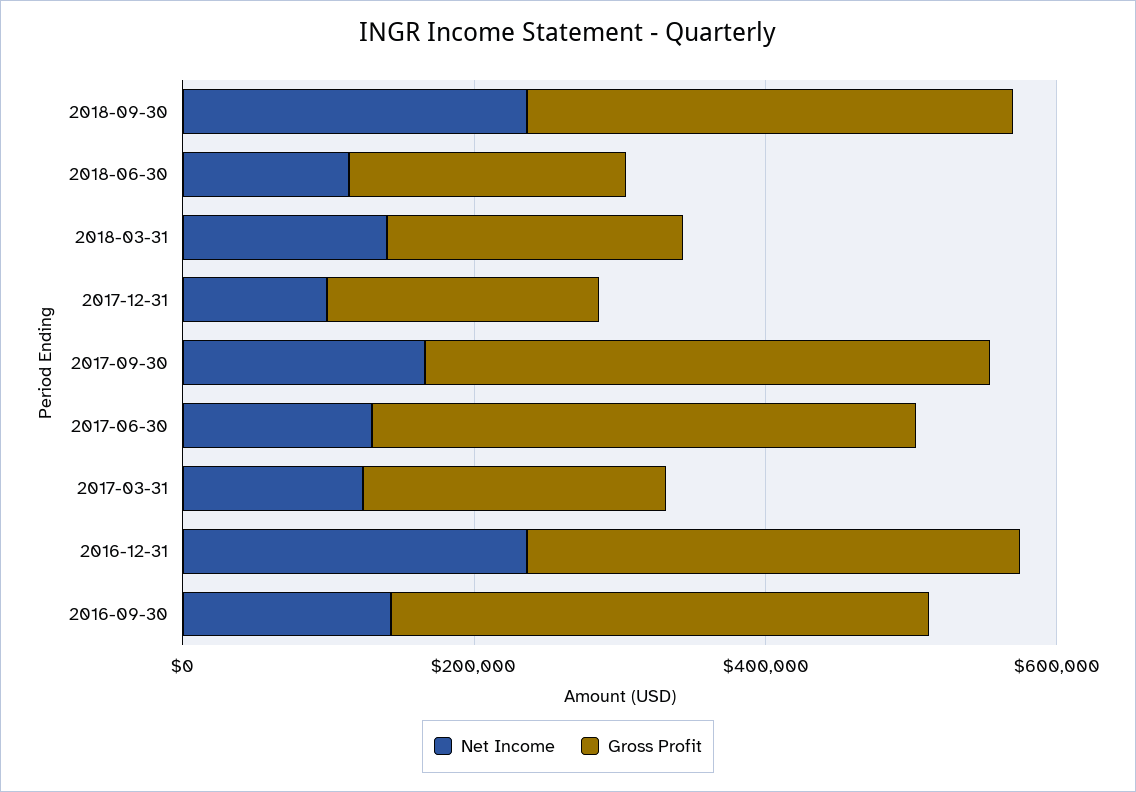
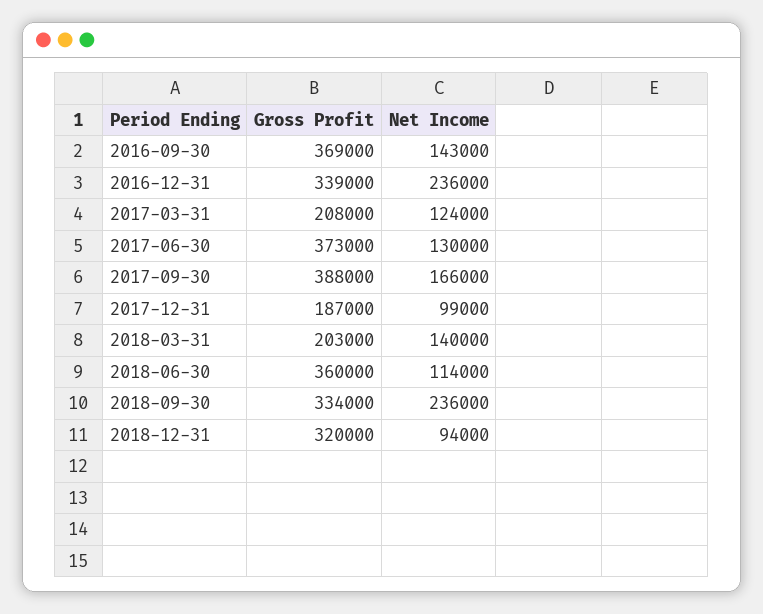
Gross Profit, 2018-06-30: 200000 -> 360000
Gross Profit, 2018-12-31: none -> 320000
Net Income, 2018-12-31: none -> 94000

